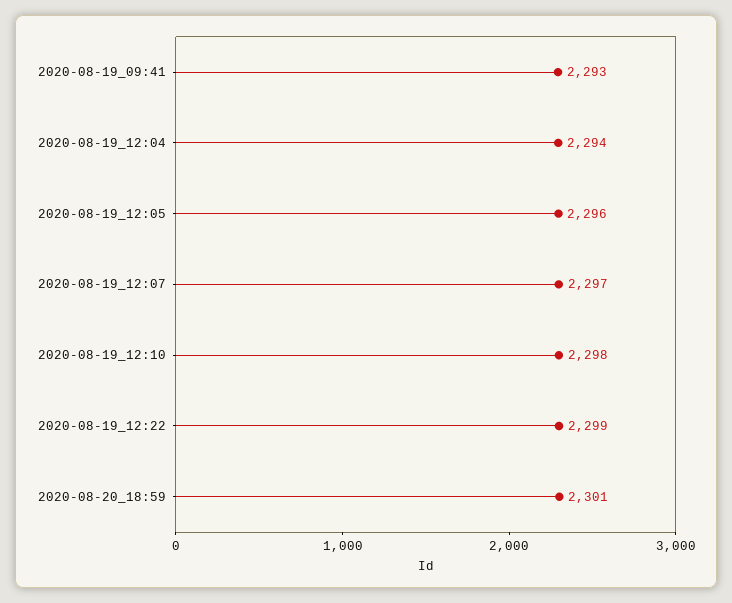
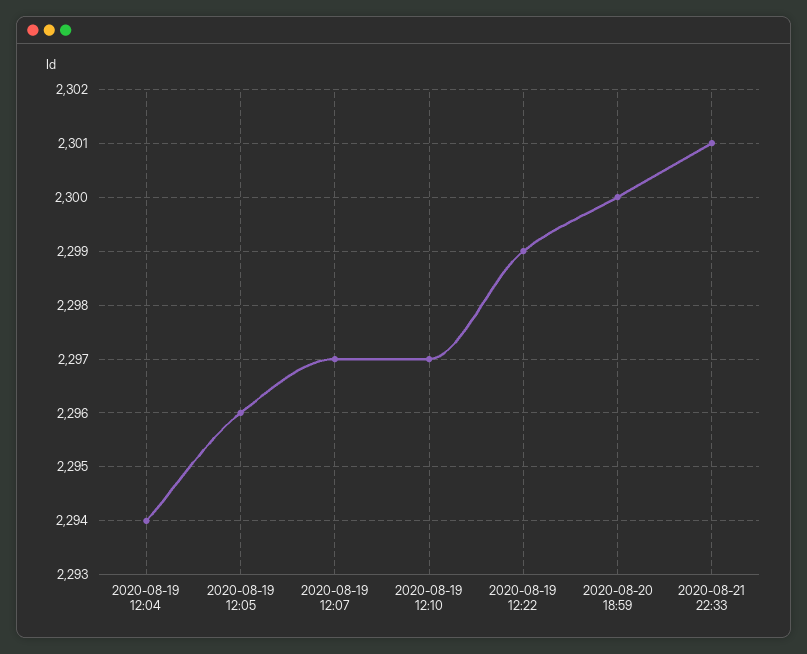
2020-08-19_09:41: 2293 -> none
2020-08-19_12:10: 2298 -> 2297
2020-08-20_18:59: 2301 -> 2300
2020-08-21 22:33: none -> 2301

